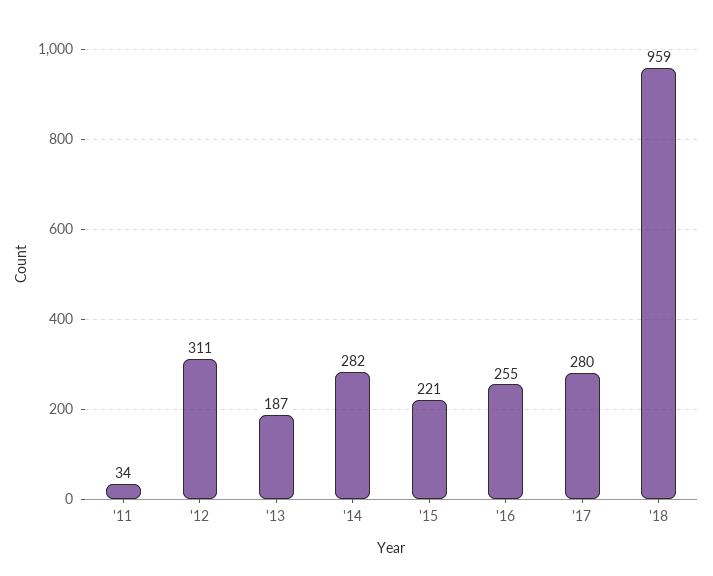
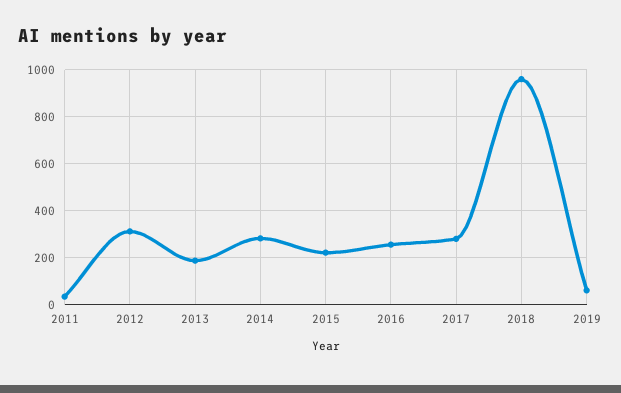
2019: none -> 50

